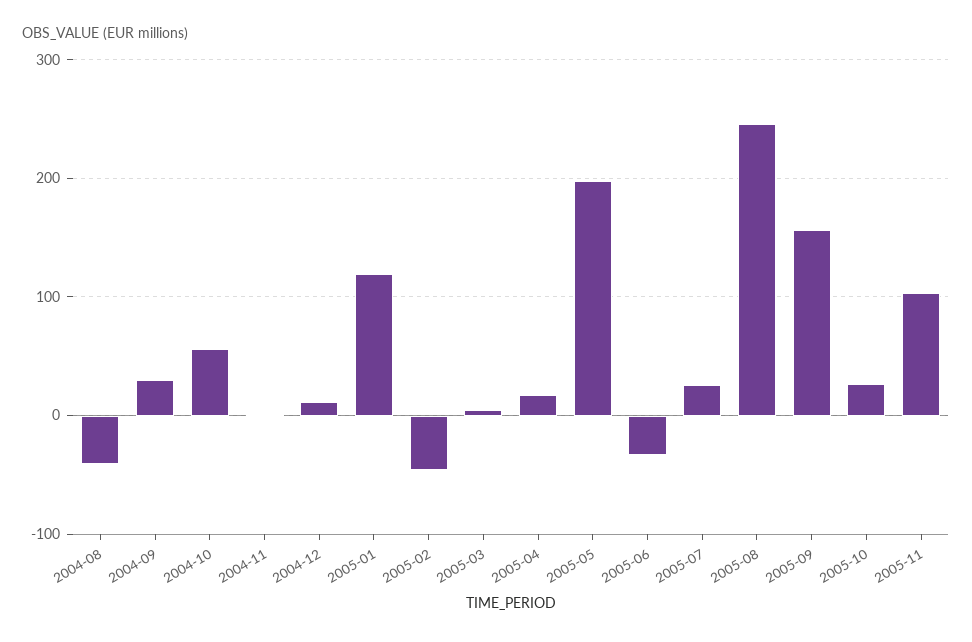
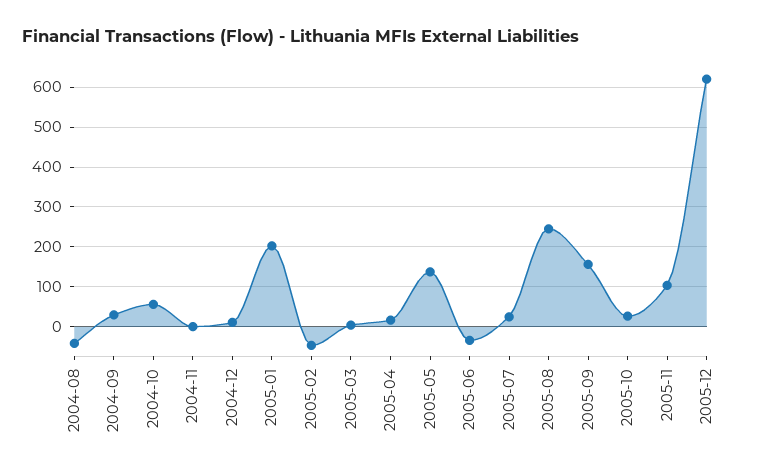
2005-01: 120 -> 200
2005-05: 200 -> 140
2005-12: none -> 620

